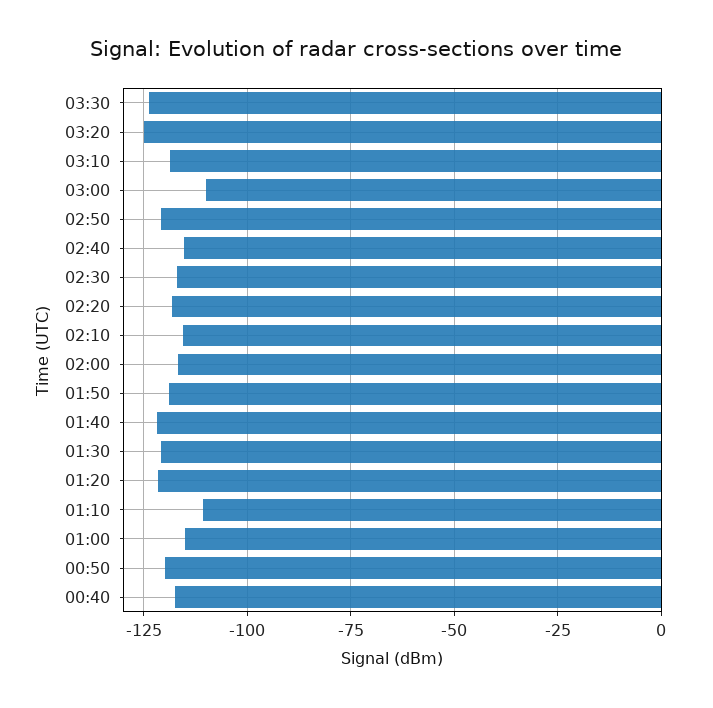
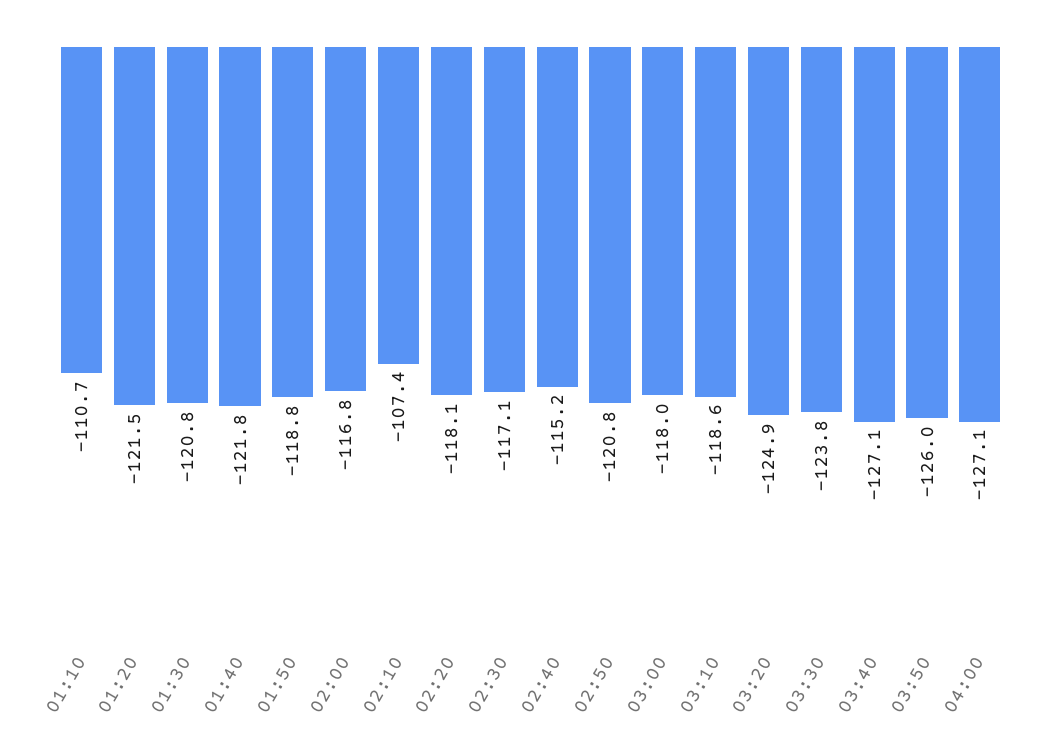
03:00: -110 -> -118
02:10: -115 -> -107.4
01:00: -115 -> none
00:50: -120 -> none
00:40: -117.5 -> none
03:40: none -> -127.1
03:50: none -> -126
04:00: none -> -127.1

